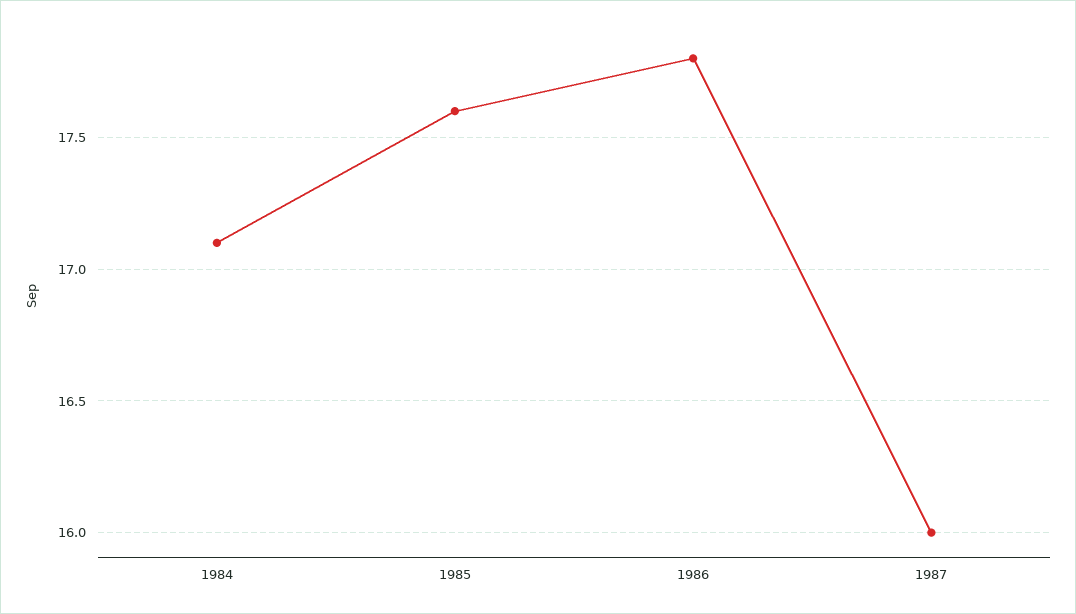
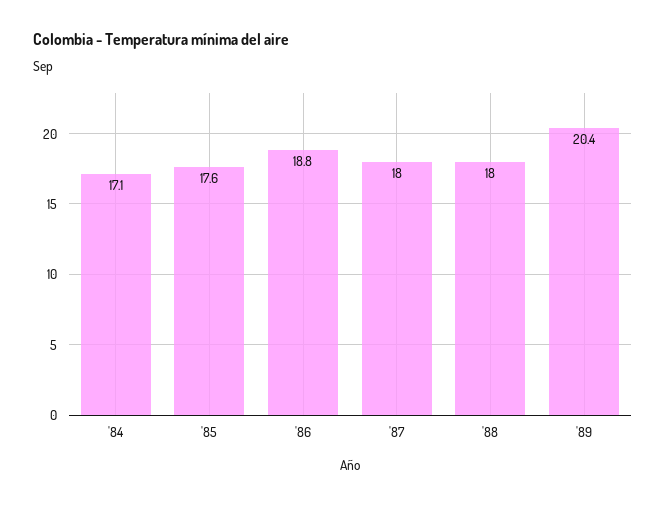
1986: 17.8 -> 18.8
1987: 16 -> 18
'88: none -> 18
'89: none -> 20.4

